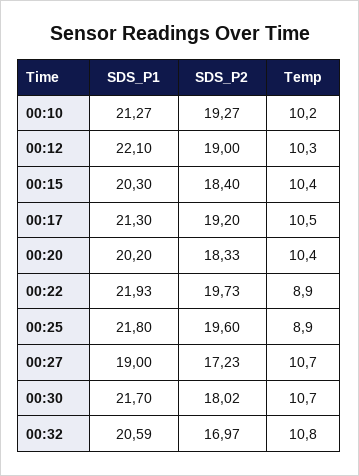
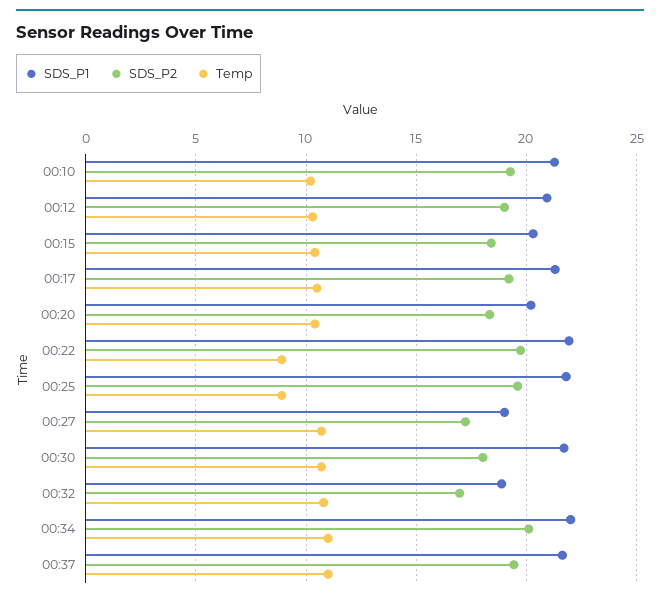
SDS_P1, 00:12: 22.1 -> 21
SDS_P1, 00:32: 20.59 -> 19
SDS_P1, 00:34: none -> 22
SDS_P2, 00:34: none -> 20
Temp, 00:34: none -> 11
SDS_P1, 00:37: none -> 21.5
SDS_P2, 00:37: none -> 19.5
Temp, 00:37: none -> 11

